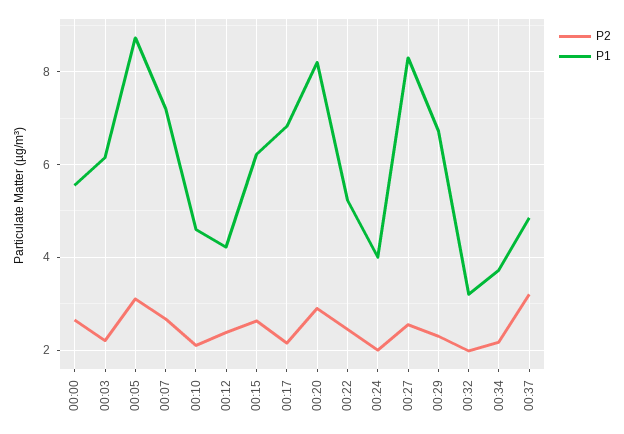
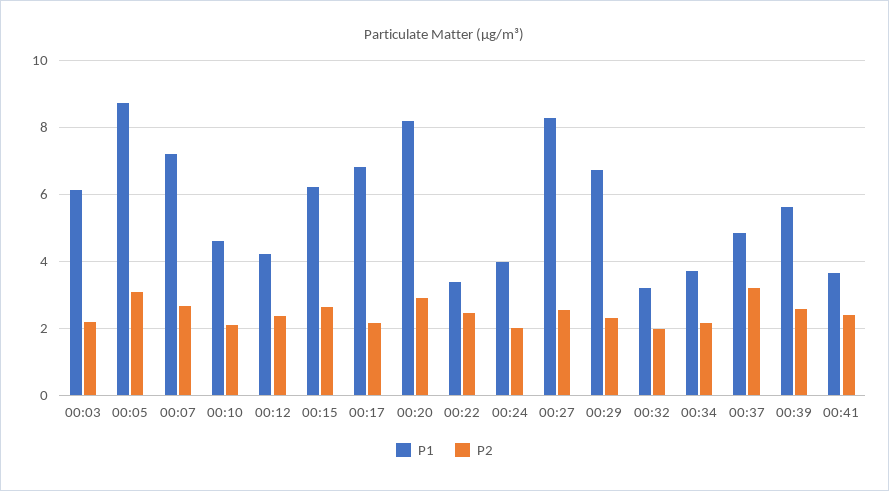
P2, 00:00: 2.6 -> none
P1, 00:00: 5.6 -> none
P1, 00:22: 5.2 -> 3.4
P1, 00:39: none -> 5.6
P2, 00:39: none -> 2.6
P1, 00:41: none -> 3.6
P2, 00:41: none -> 2.4

